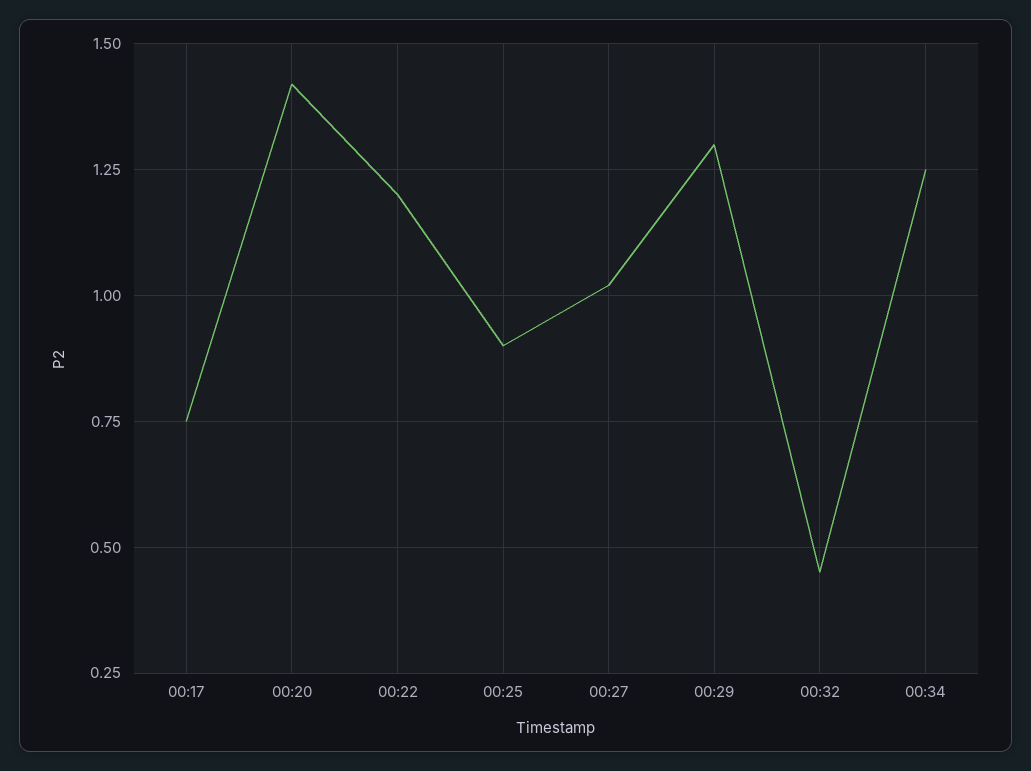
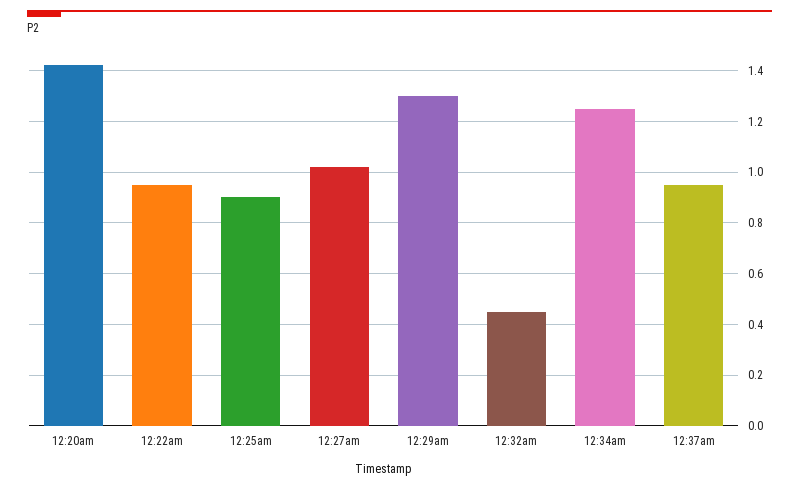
00:17: 0.75 -> none
00:22: 1.2 -> 0.95
12:37am: none -> 0.95

